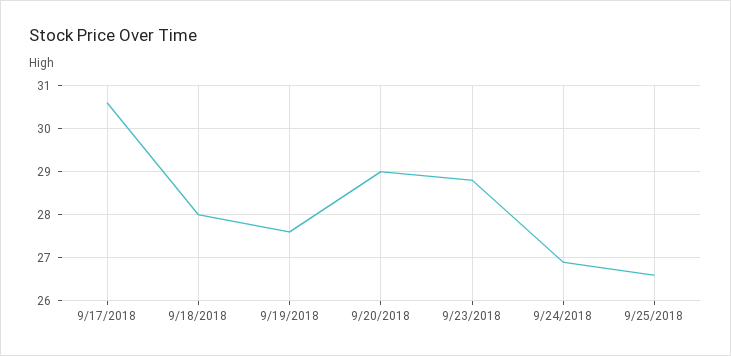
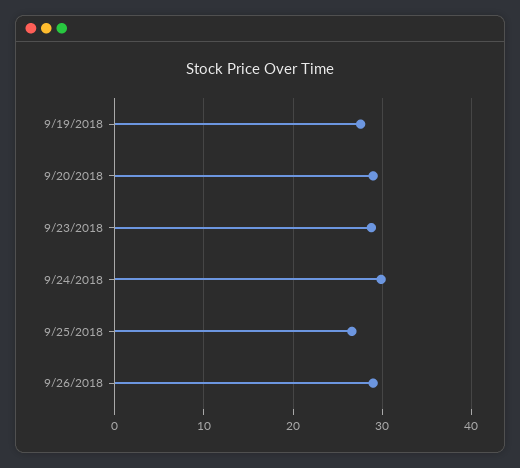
9/17/2018: 30.5 -> none
9/18/2018: 28 -> none
9/24/2018: 27 -> 30
9/26/2018: none -> 29

